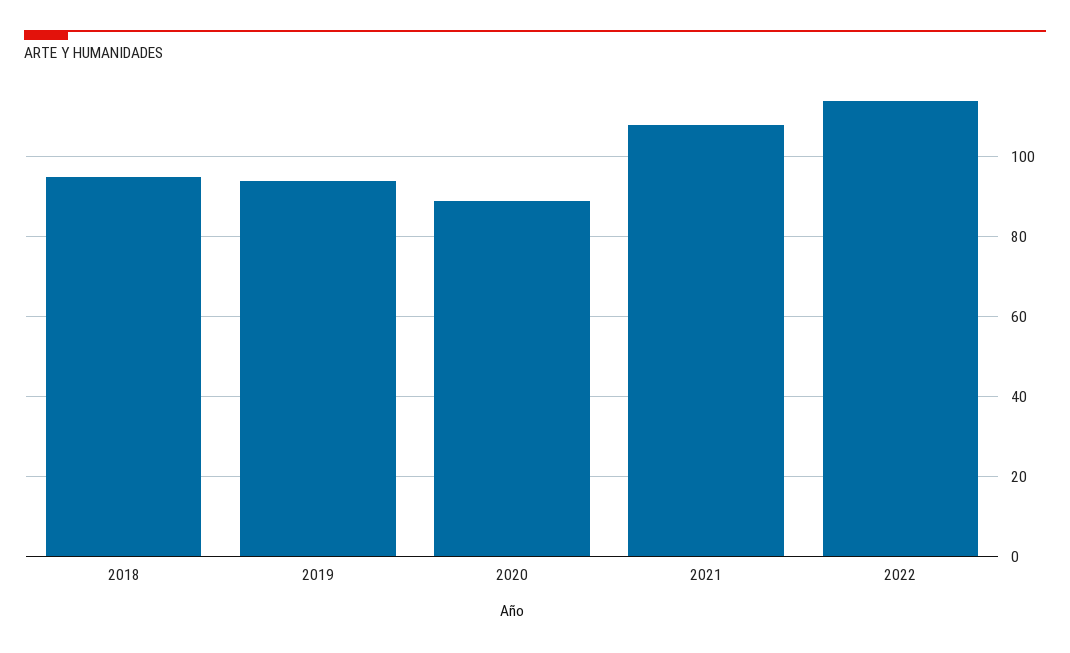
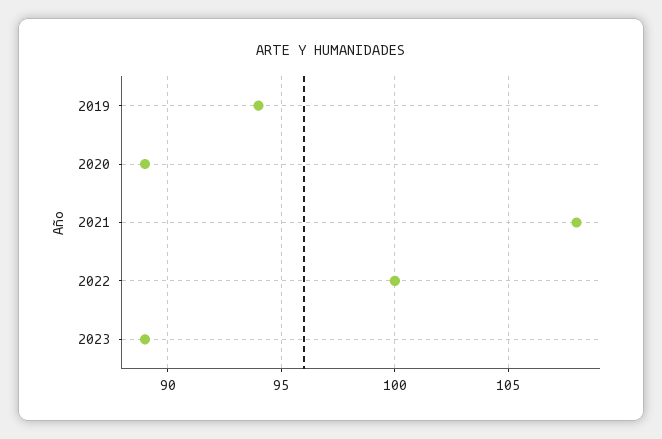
2018: 95 -> none
2022: 115 -> 100
2023: none -> 89

